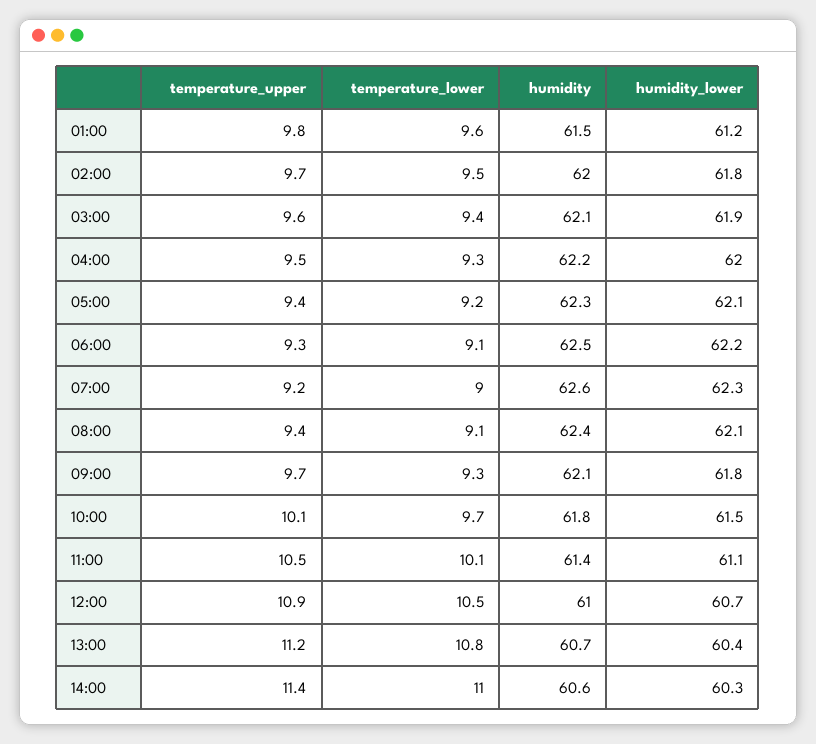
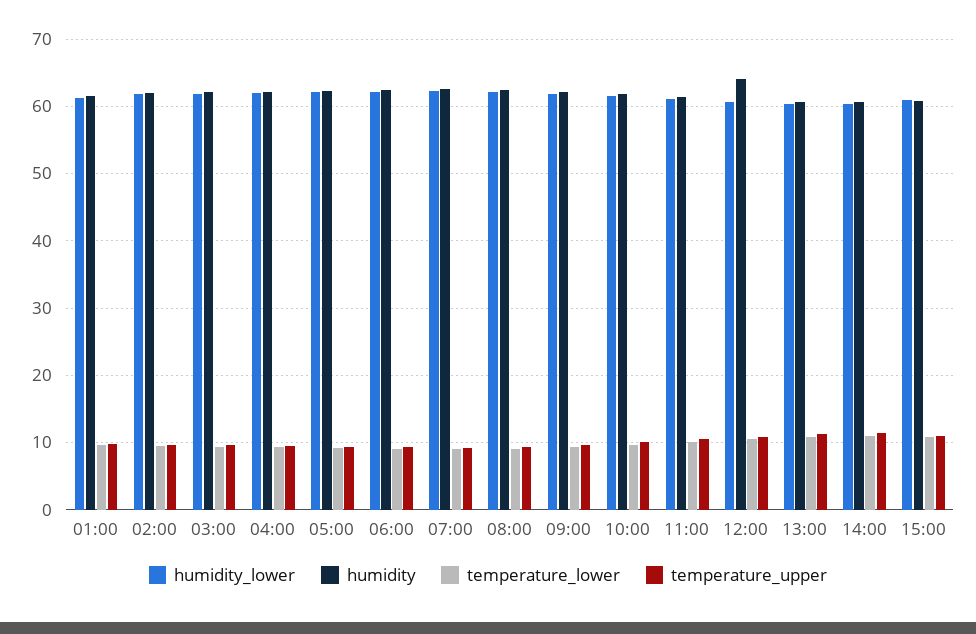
humidity, 12:00: 61 -> 64
humidity_lower, 15:00: none -> 61
humidity, 15:00: none -> 61
temperature_lower, 15:00: none -> 11
temperature_upper, 15:00: none -> 11

